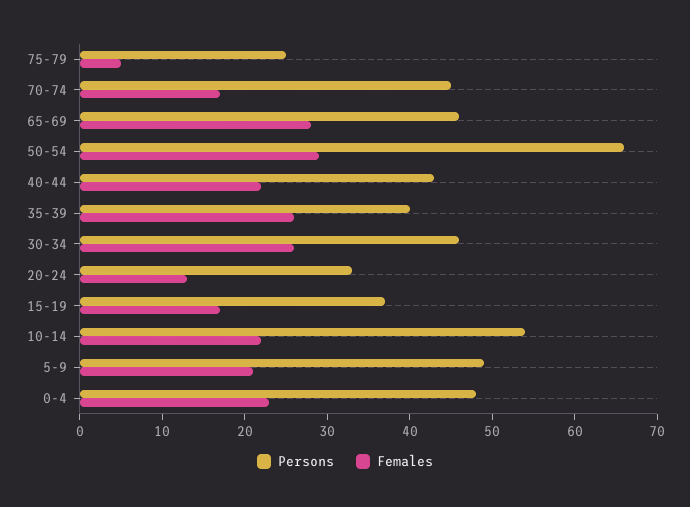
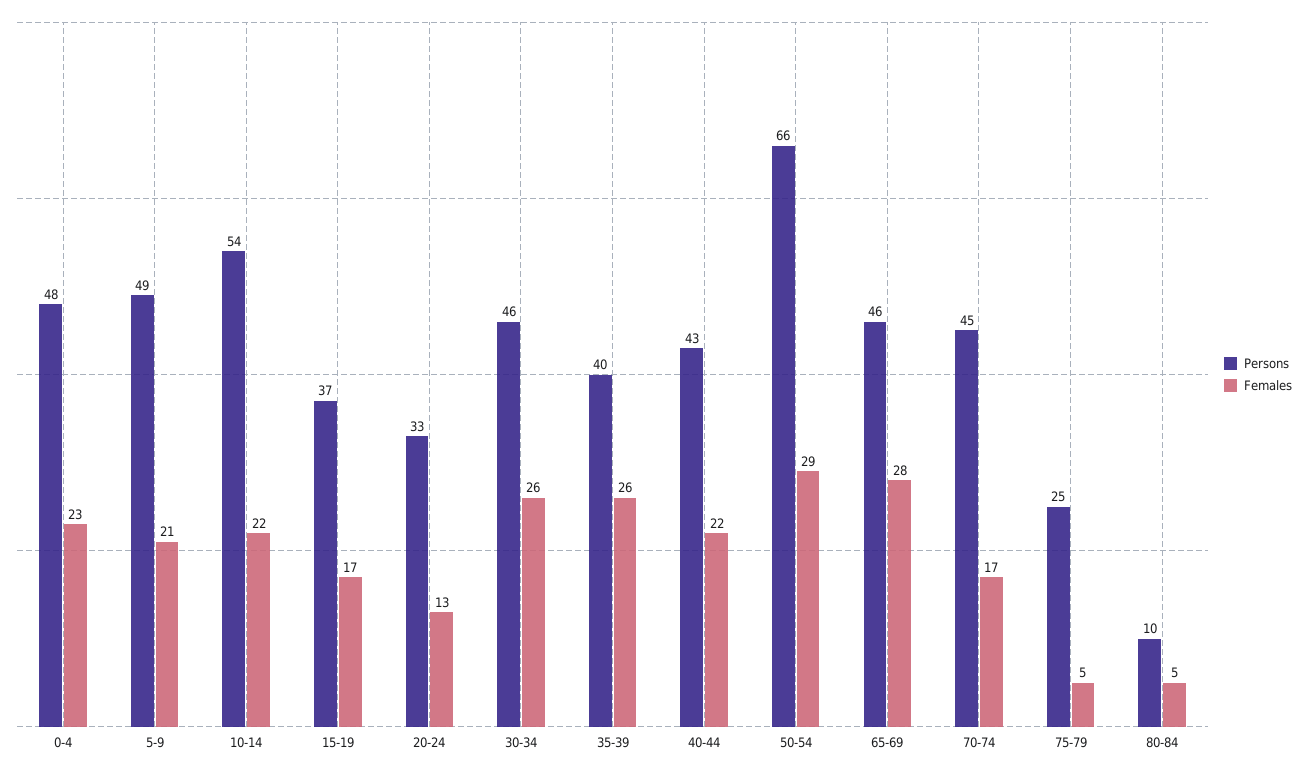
Persons, 80-84: none -> 10
Females, 80-84: none -> 5

